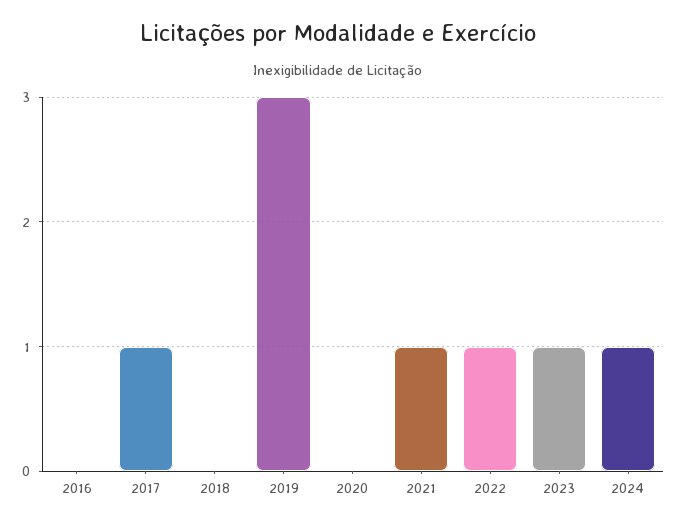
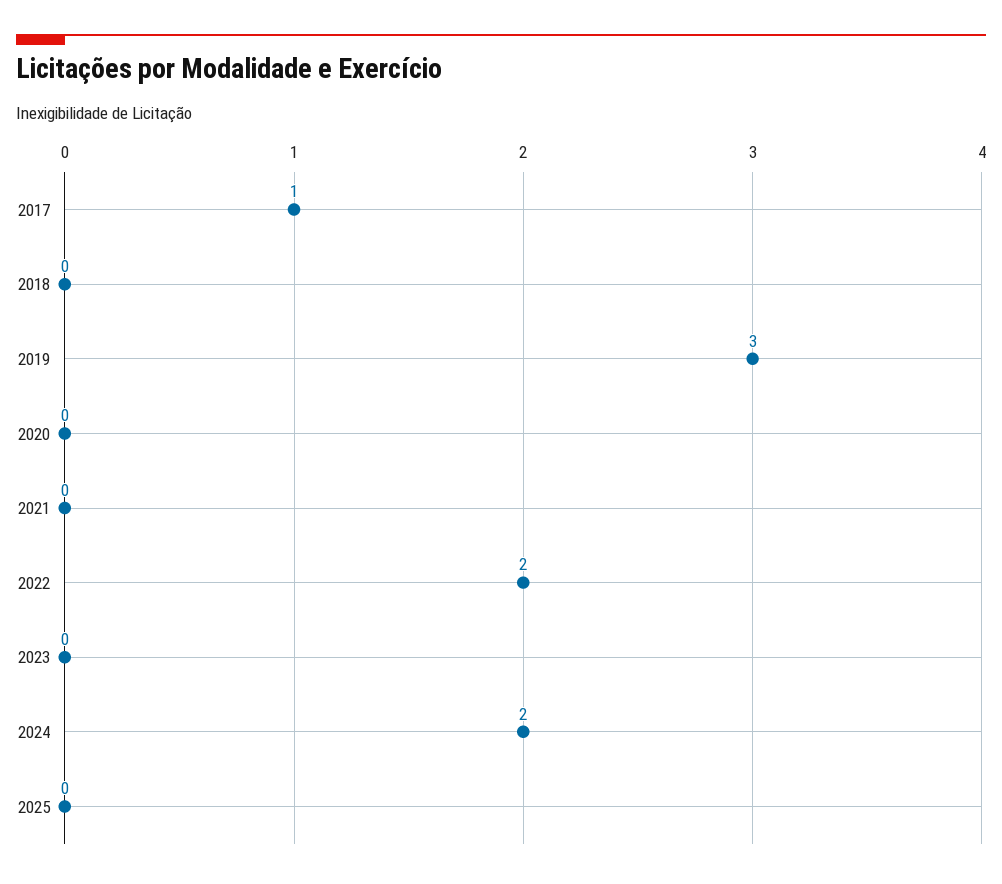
2016: 0 -> none
2021: 1 -> 0
2022: 1 -> 2
2023: 1 -> 0
2024: 1 -> 2
2025: none -> 0

